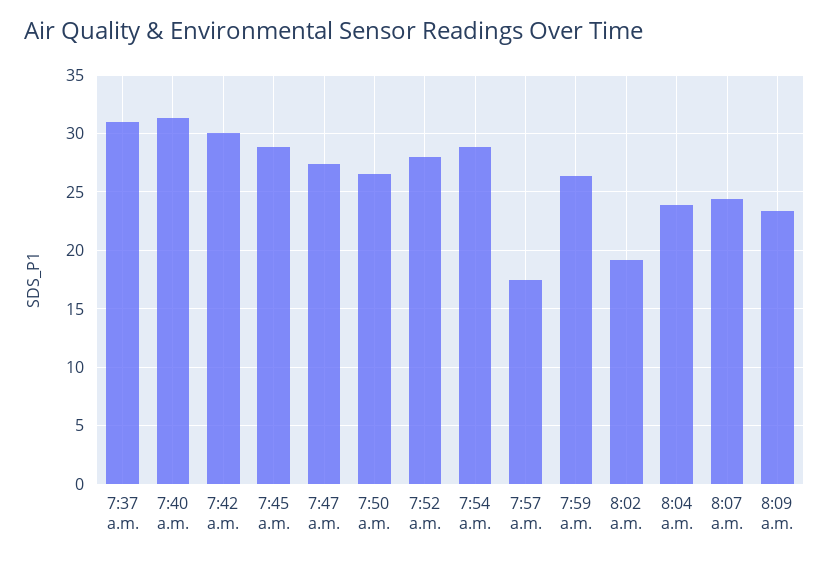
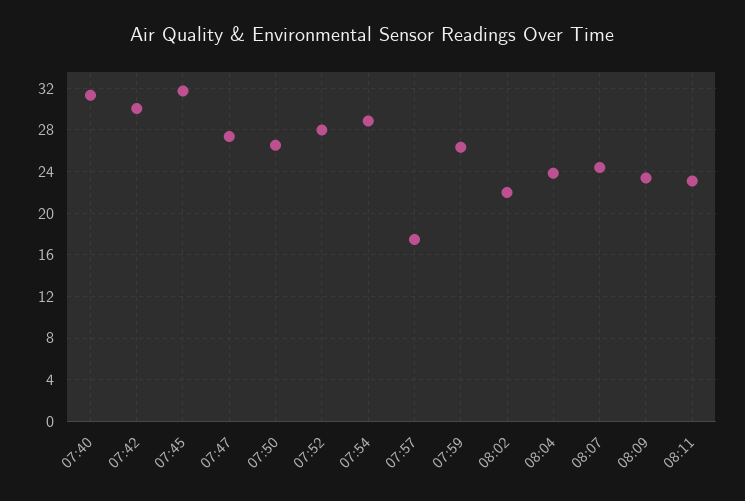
7:37 a.m.: 31 -> none
7:45 a.m.: 29 -> 32
8:02 a.m.: 19 -> 22
08:11: none -> 23

